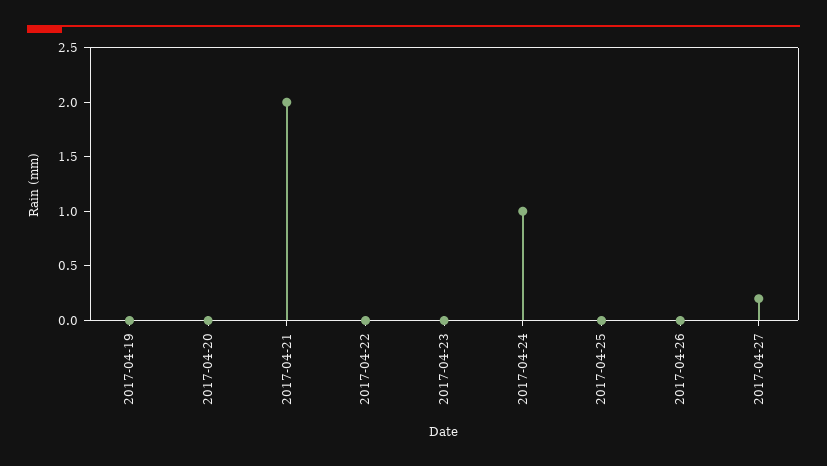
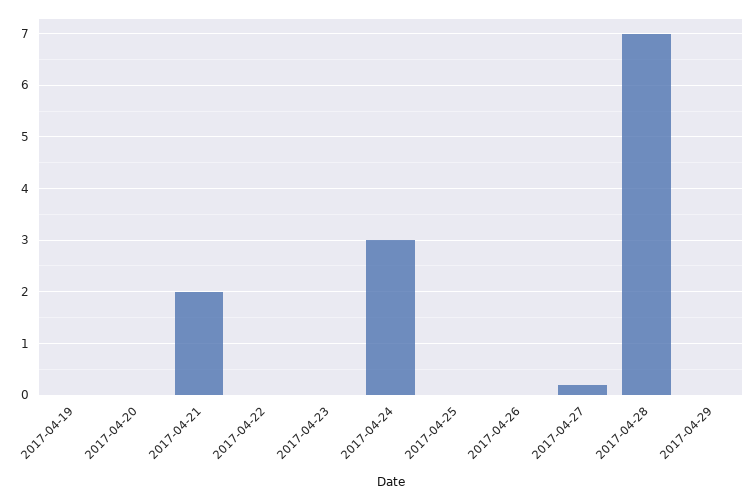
2017-04-24: 1 -> 3
2017-04-28: none -> 7
2017-04-29: none -> 0

